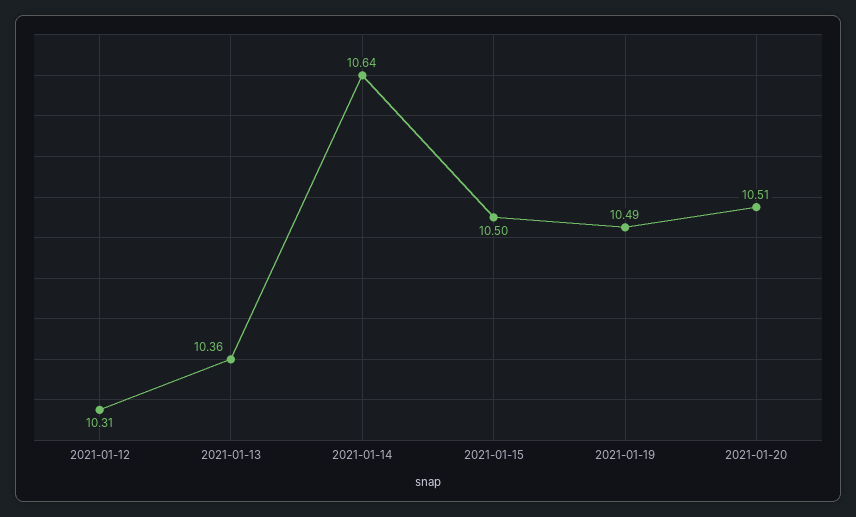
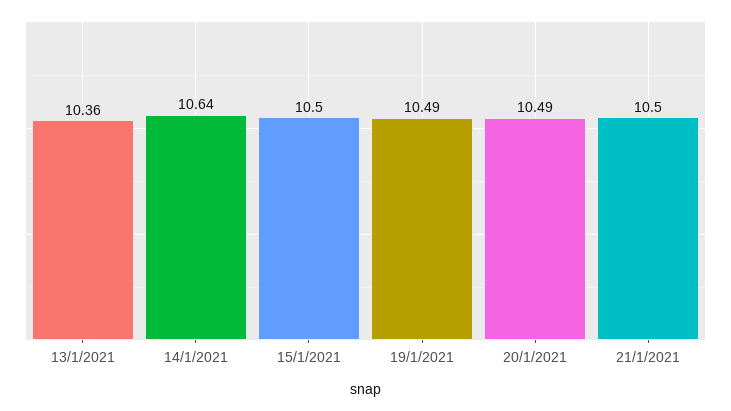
2021-01-12: 10.31 -> none
2021-01-20: 10.51 -> 10.49
21/1/2021: none -> 10.5

